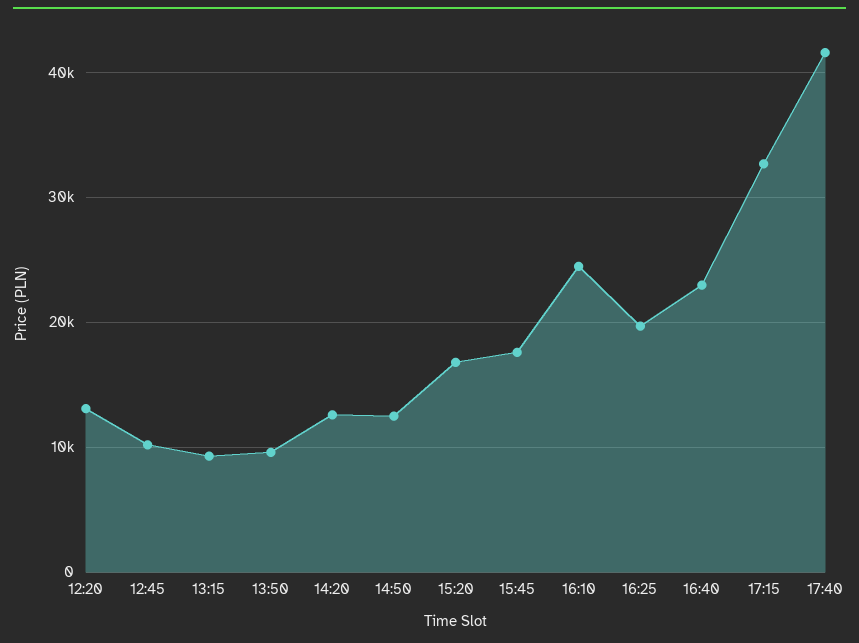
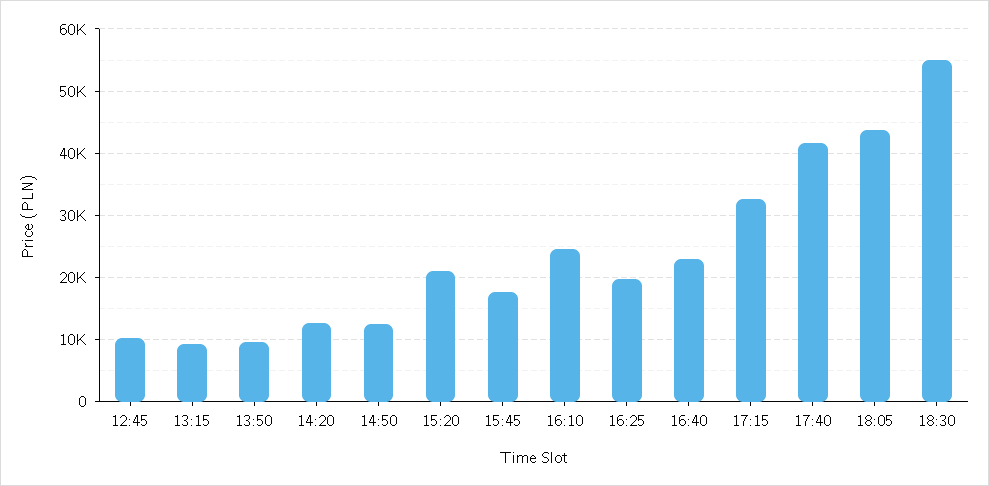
12:20: 13000 -> none
15:20: 17000 -> 21000
18:05: none -> 44000
18:30: none -> 55000

